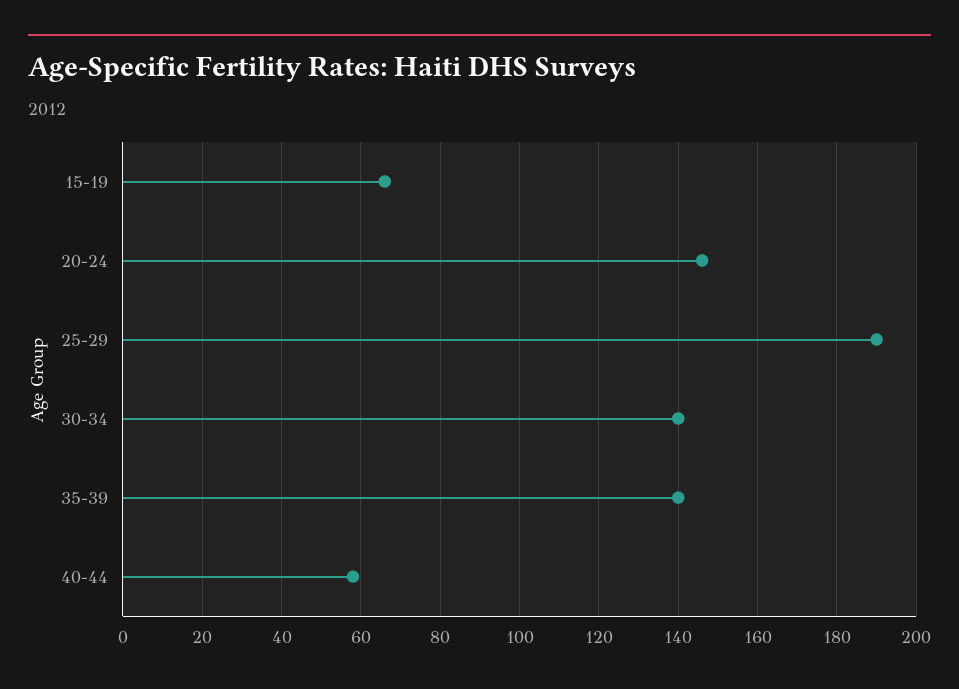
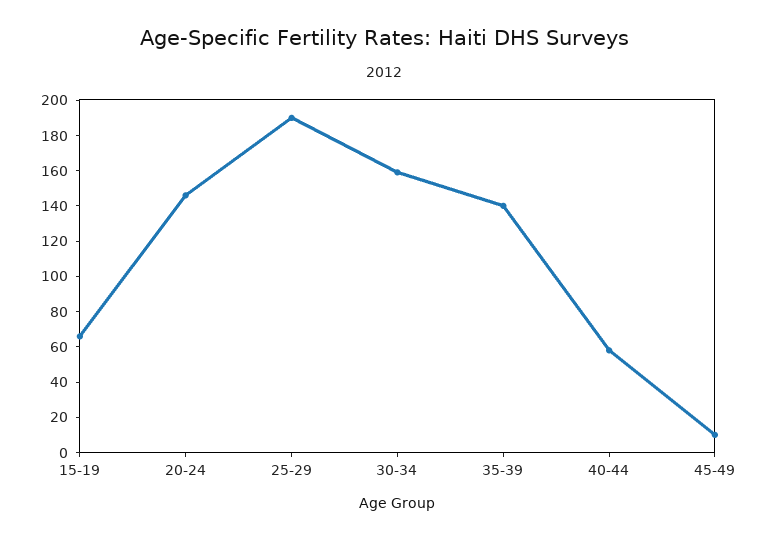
30-34: 140 -> 160
45-49: none -> 10

